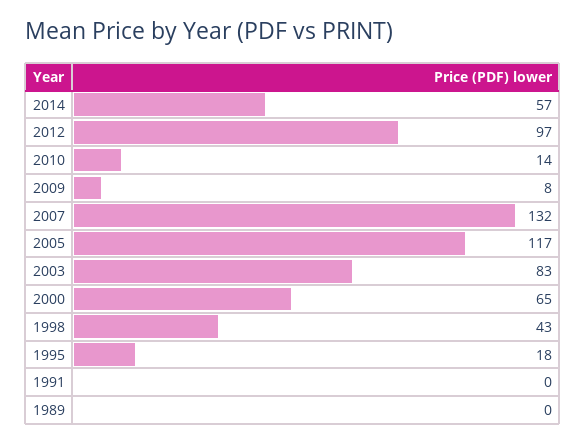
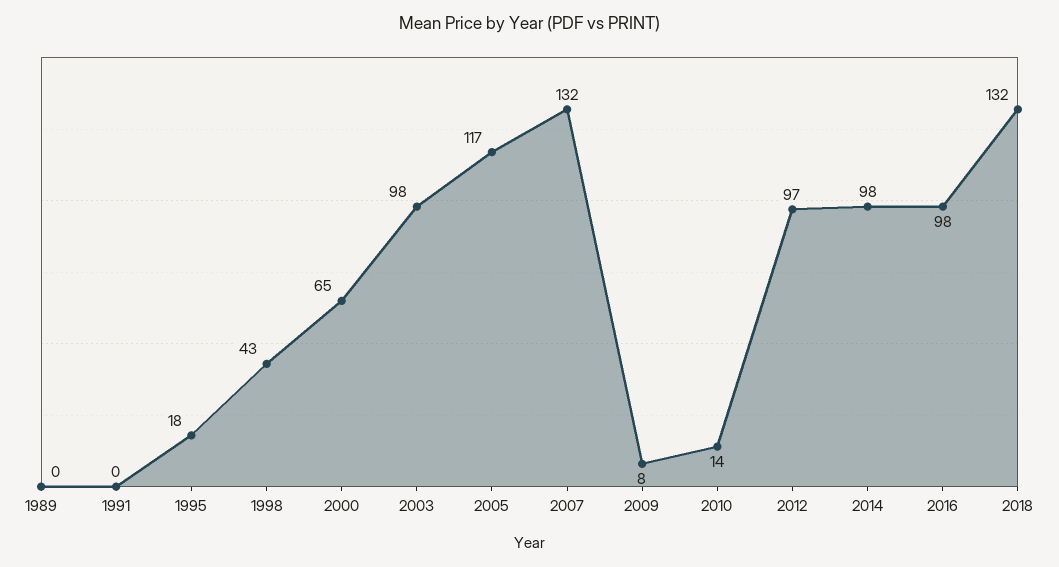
2014: 57 -> 98
2003: 83 -> 98
2016: none -> 98
2018: none -> 132

